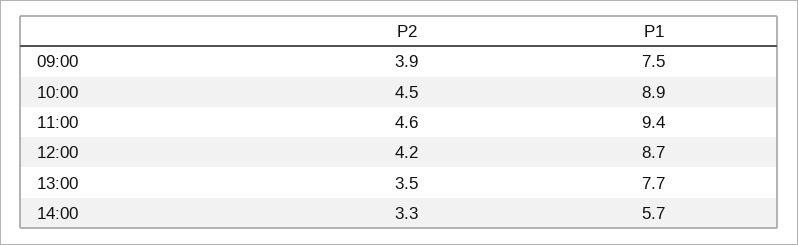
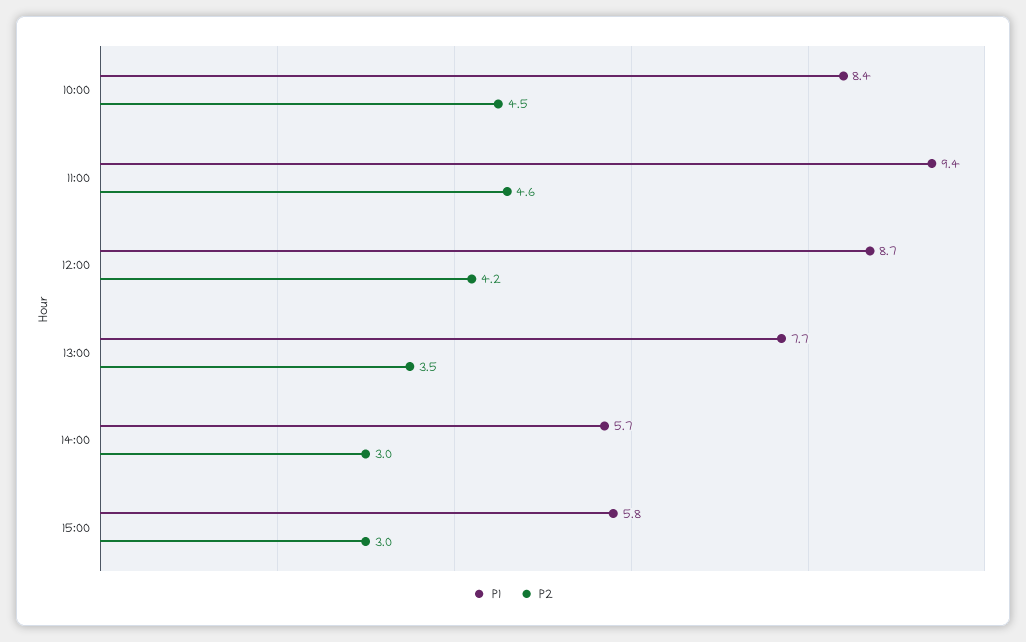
P2, 09:00: 3.9 -> none
P1, 09:00: 7.5 -> none
P1, 10:00: 8.9 -> 8.4
P2, 14:00: 3.3 -> 3
P1, 15:00: none -> 5.8
P2, 15:00: none -> 3

